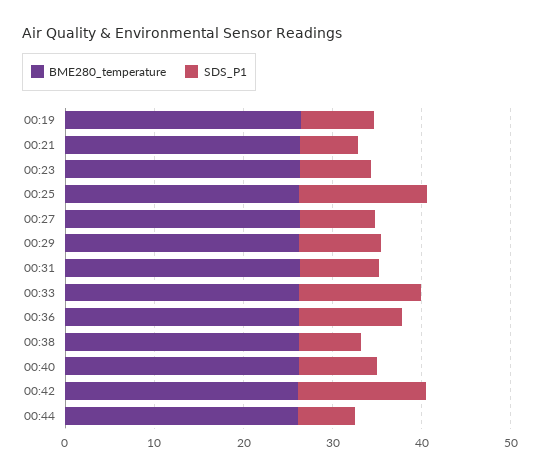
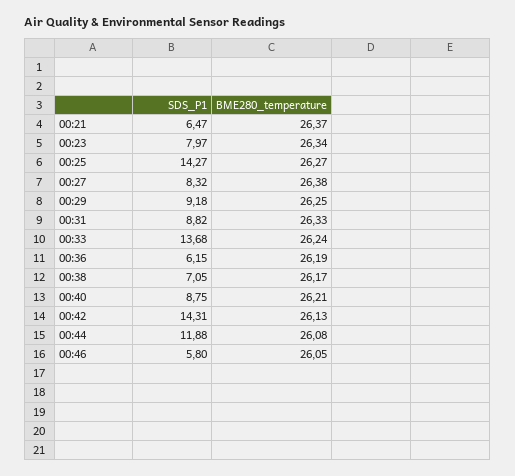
BME280_temperature, 00:19: 26 -> none
SDS_P1, 00:19: 8 -> none
SDS_P1, 00:36: 12 -> 6.15
SDS_P1, 00:44: 6 -> 11.88
SDS_P1, 00:46: none -> 5.8
BME280_temperature, 00:46: none -> 26.05

